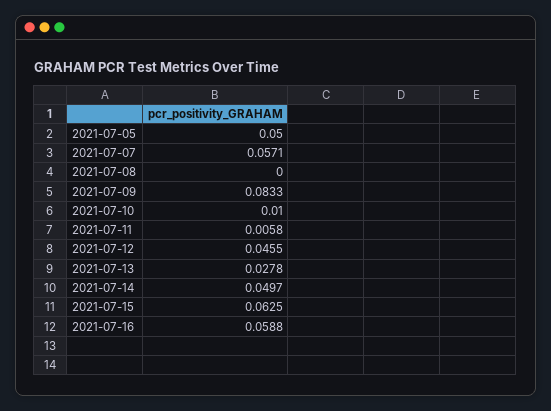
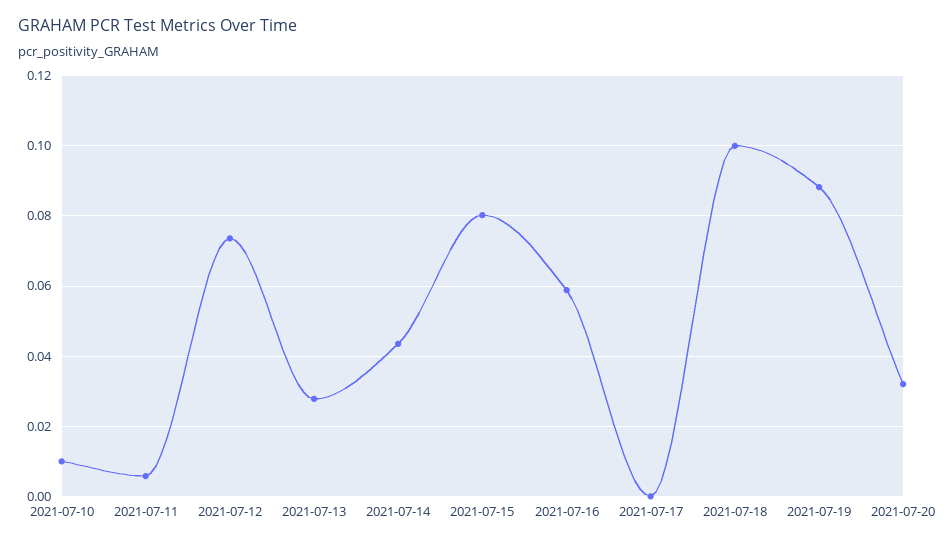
2021-07-05: 0.05 -> none
2021-07-07: 0.0571 -> none
2021-07-08: 0 -> none
2021-07-09: 0.0833 -> none
2021-07-12: 0.0455 -> 0.074
2021-07-14: 0.0497 -> 0.044
2021-07-15: 0.0625 -> 0.08
2021-07-17: none -> 0
2021-07-18: none -> 0.1
2021-07-19: none -> 0.088
2021-07-20: none -> 0.032

